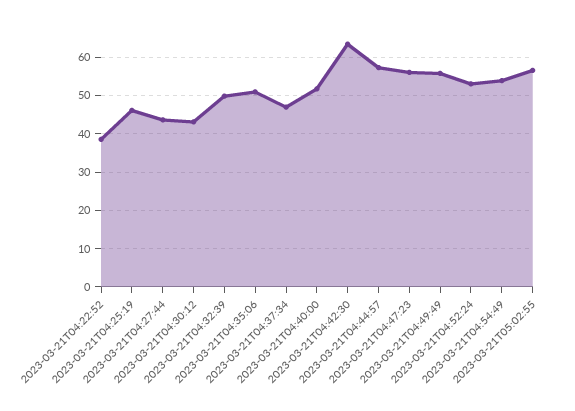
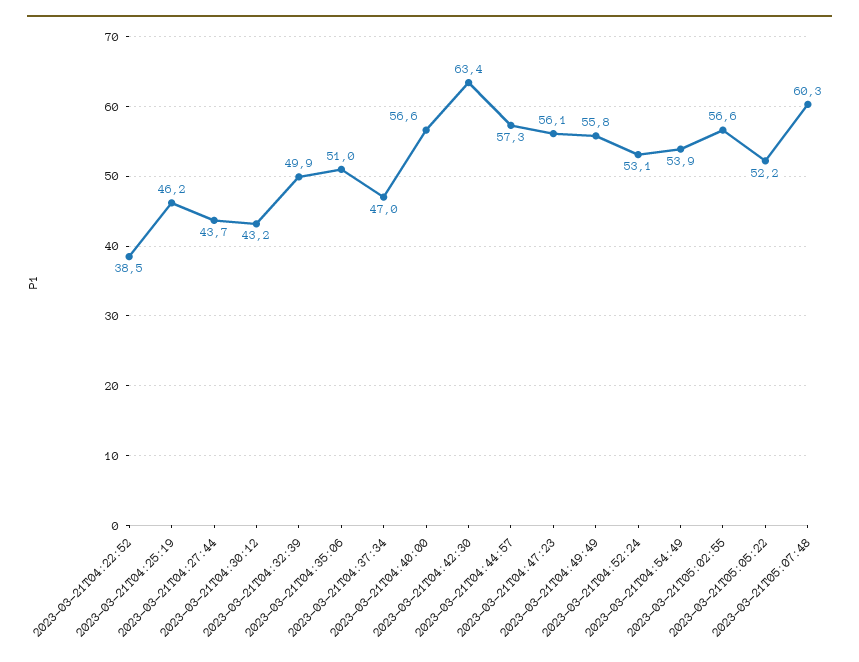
2023-03-21T04:40:00: 52 -> 56.6
2023-03-21T05:05:22: none -> 52.2
2023-03-21T05:07:48: none -> 60.3

